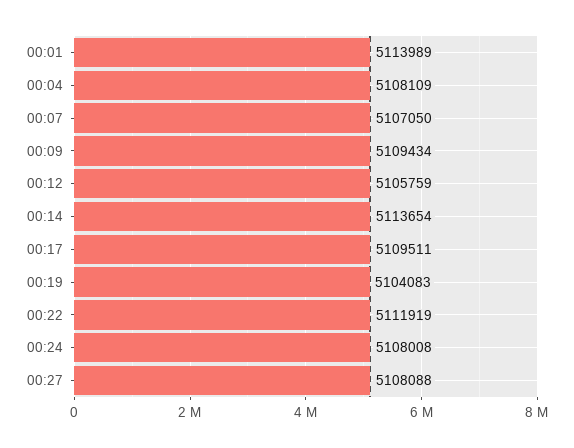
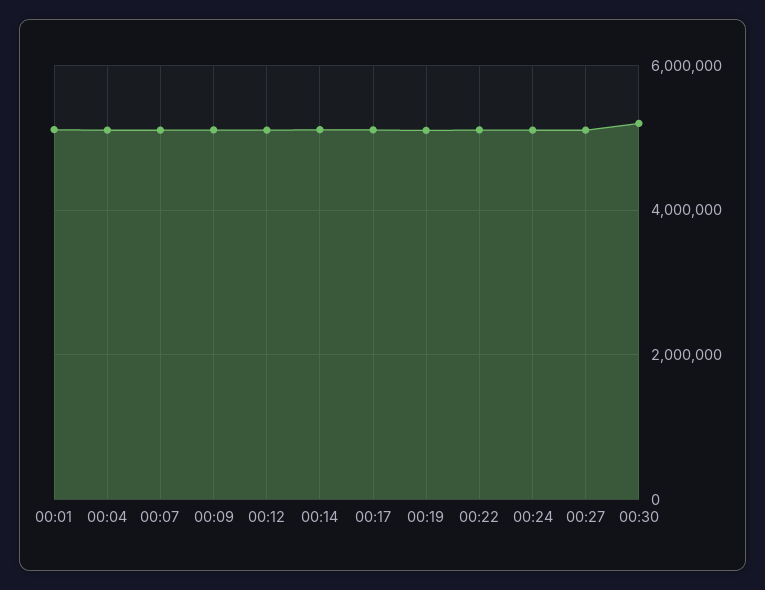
00:30: none -> 5200000

